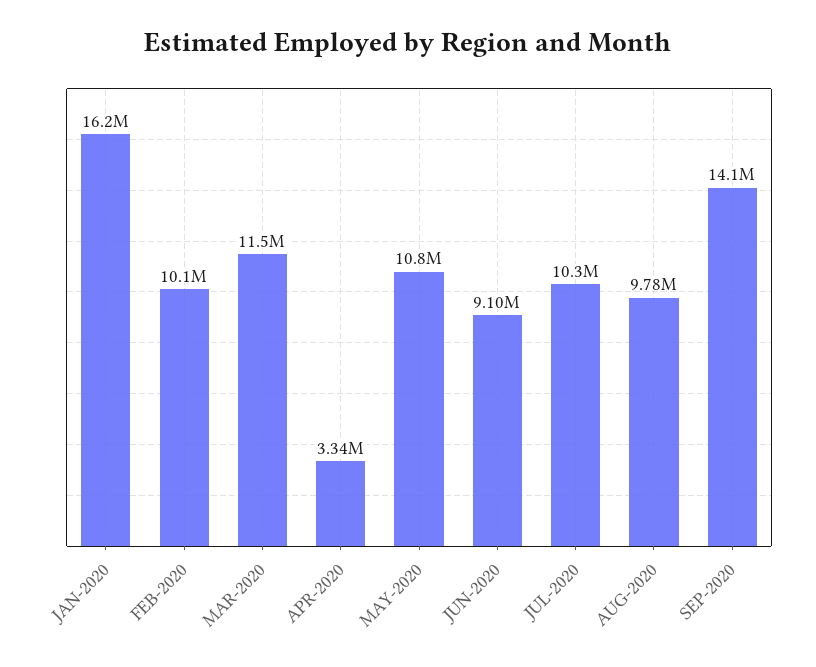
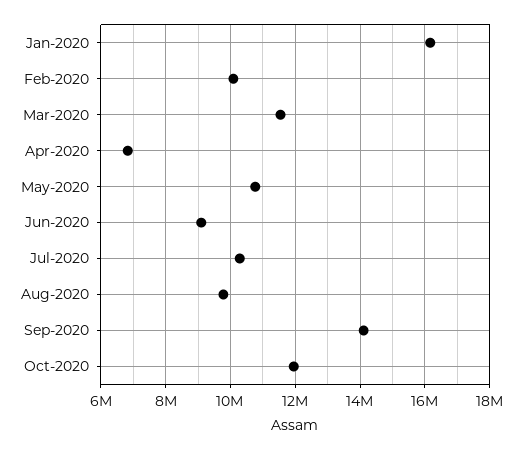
APR-2020: 3340000 -> 6800000
Oct-2020: none -> 12000000

